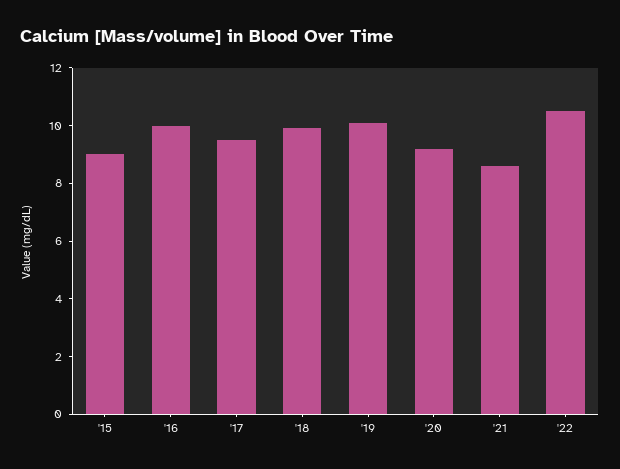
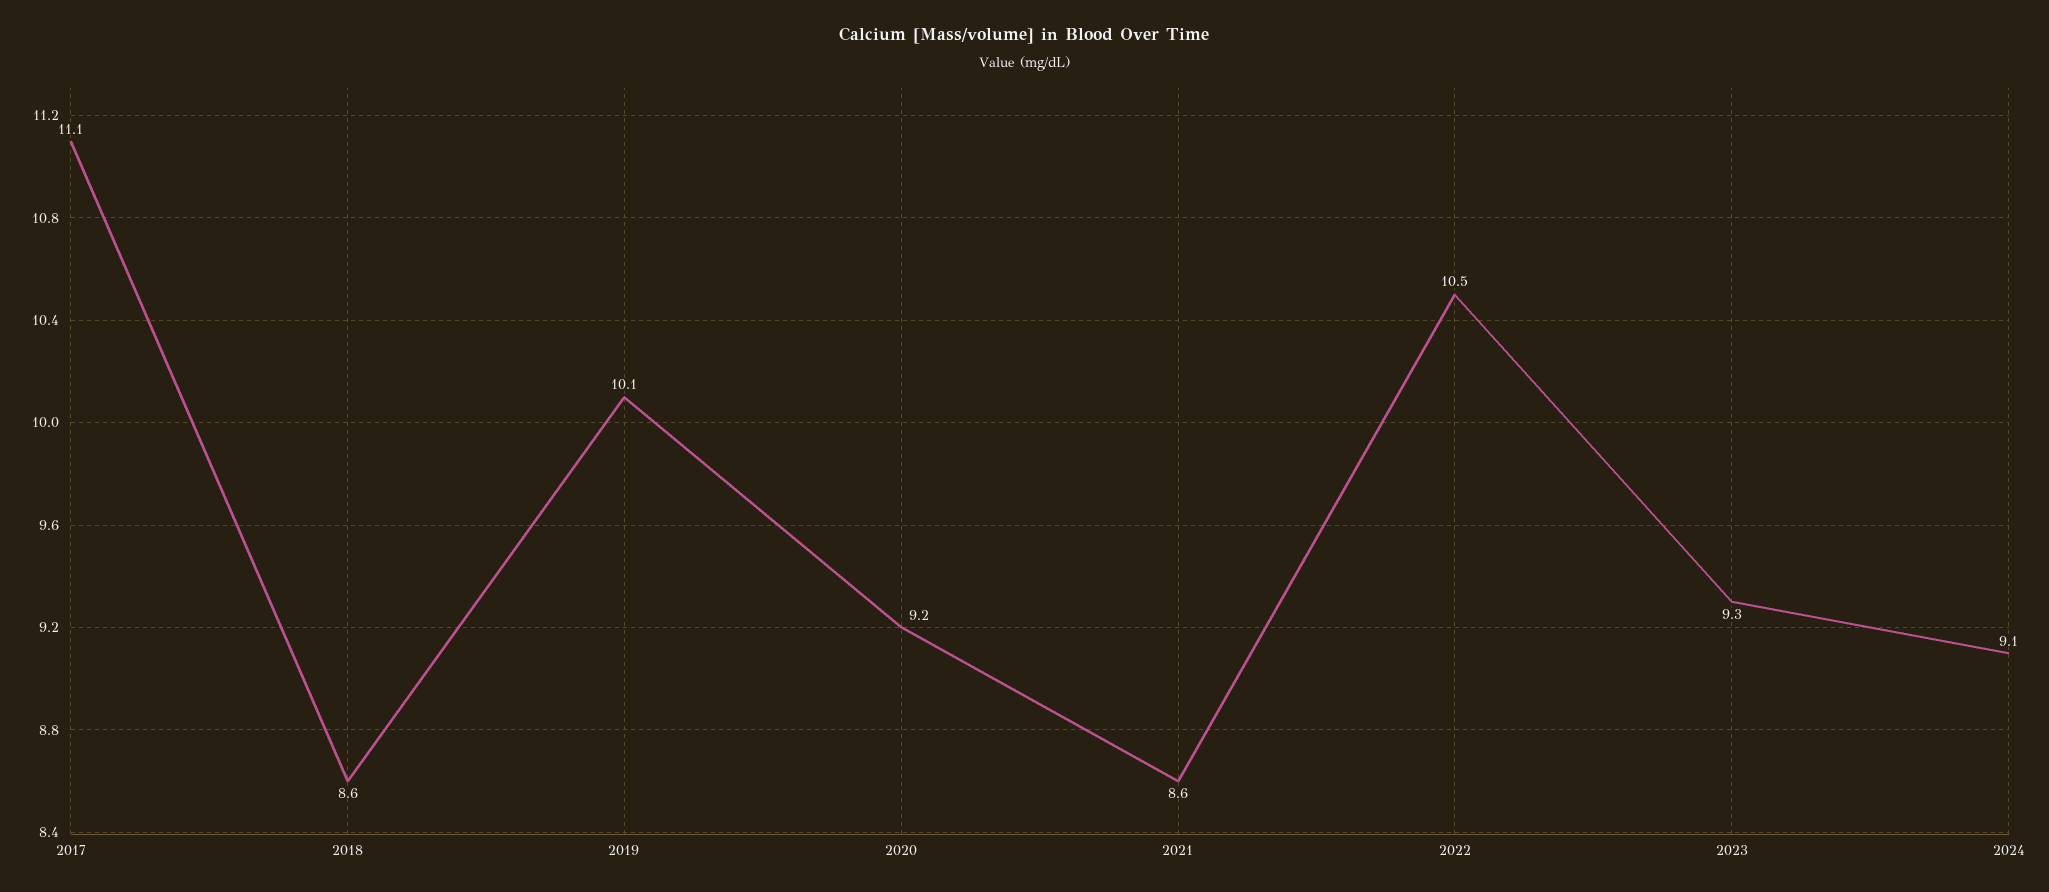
'15: 9 -> none
'16: 10 -> none
'17: 9.5 -> 11.1
'18: 10 -> 8.6
2023: none -> 9.3
2024: none -> 9.1

